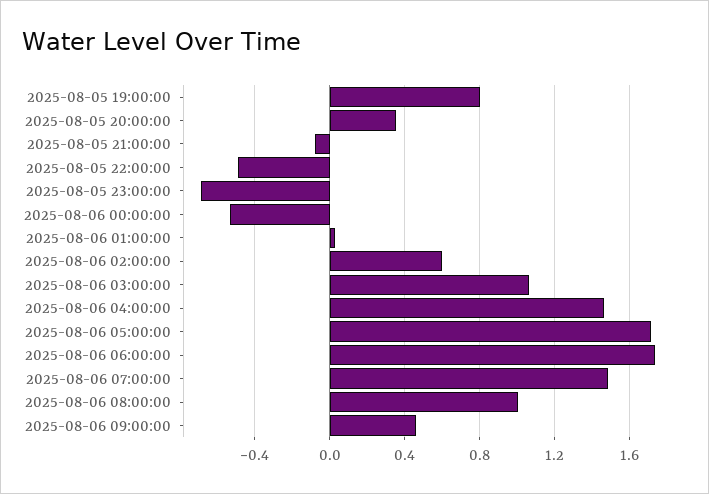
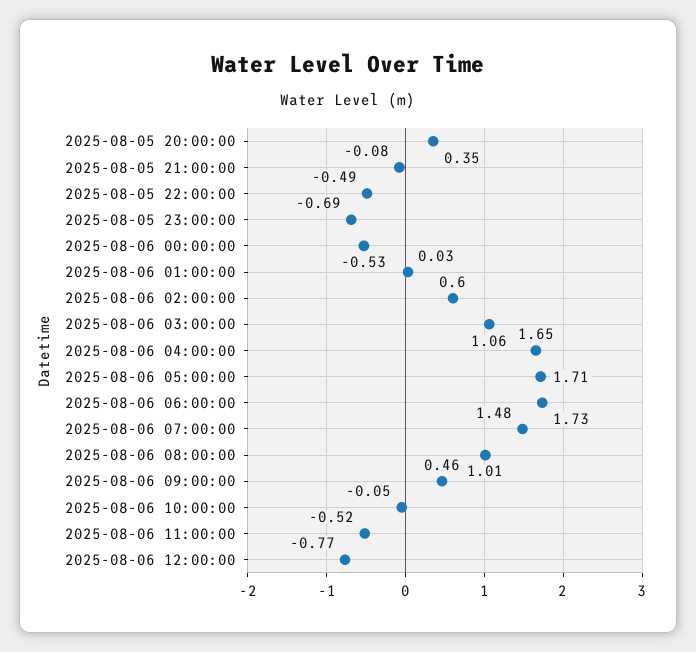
2025-08-05 19:00:00: 0.8 -> none
2025-08-06 04:00:00: 1.45 -> 1.65
2025-08-06 10:00:00: none -> -0.05
2025-08-06 11:00:00: none -> -0.52
2025-08-06 12:00:00: none -> -0.77

